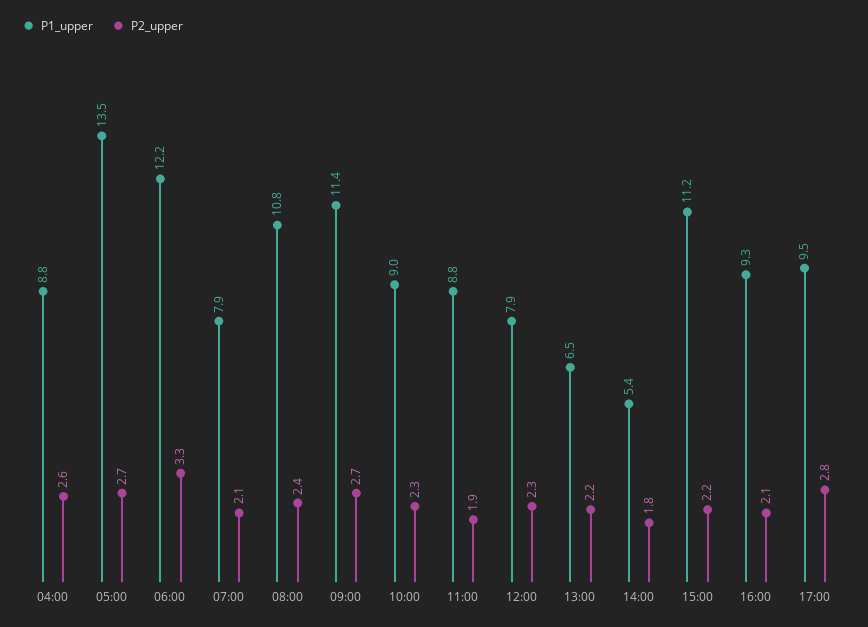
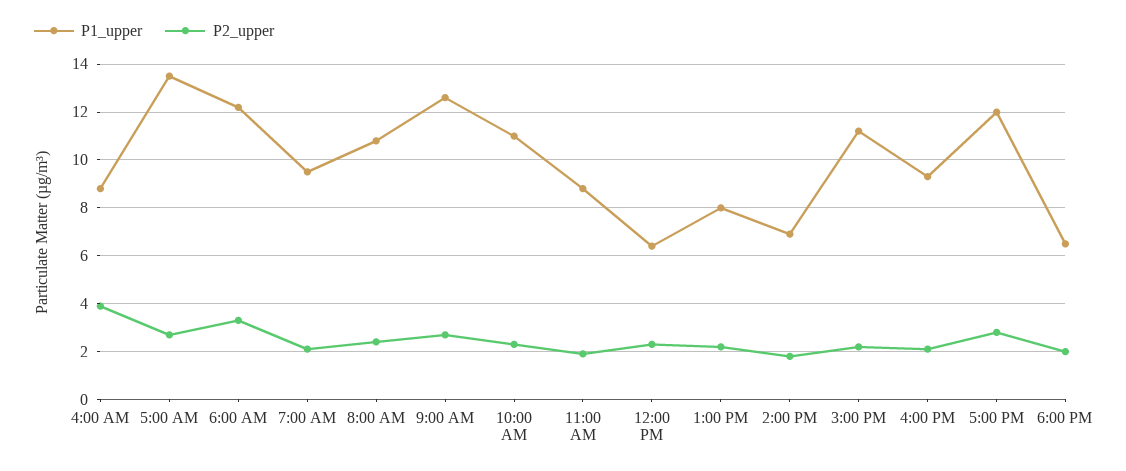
P2_upper, 04:00: 2.6 -> 4
P1_upper, 07:00: 7.9 -> 9.5
P1_upper, 09:00: 11.4 -> 12.5
P1_upper, 10:00: 9 -> 11
P1_upper, 12:00: 7.9 -> 6.5
P1_upper, 13:00: 6.5 -> 8
P1_upper, 14:00: 5.4 -> 7
P1_upper, 17:00: 9.5 -> 12
P1_upper, 6:00 PM: none -> 6.5
P2_upper, 6:00 PM: none -> 2

